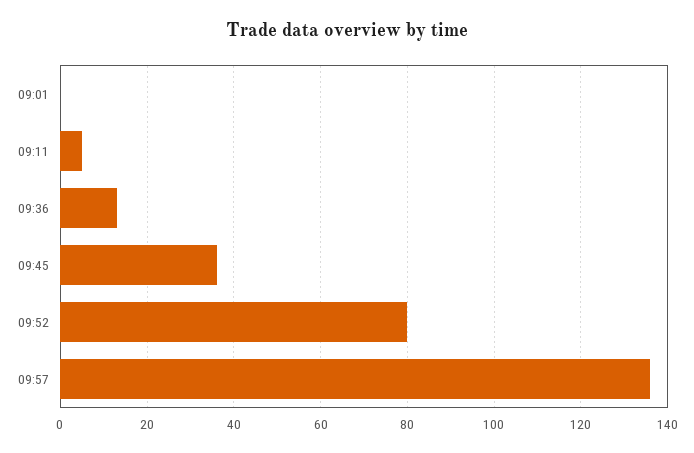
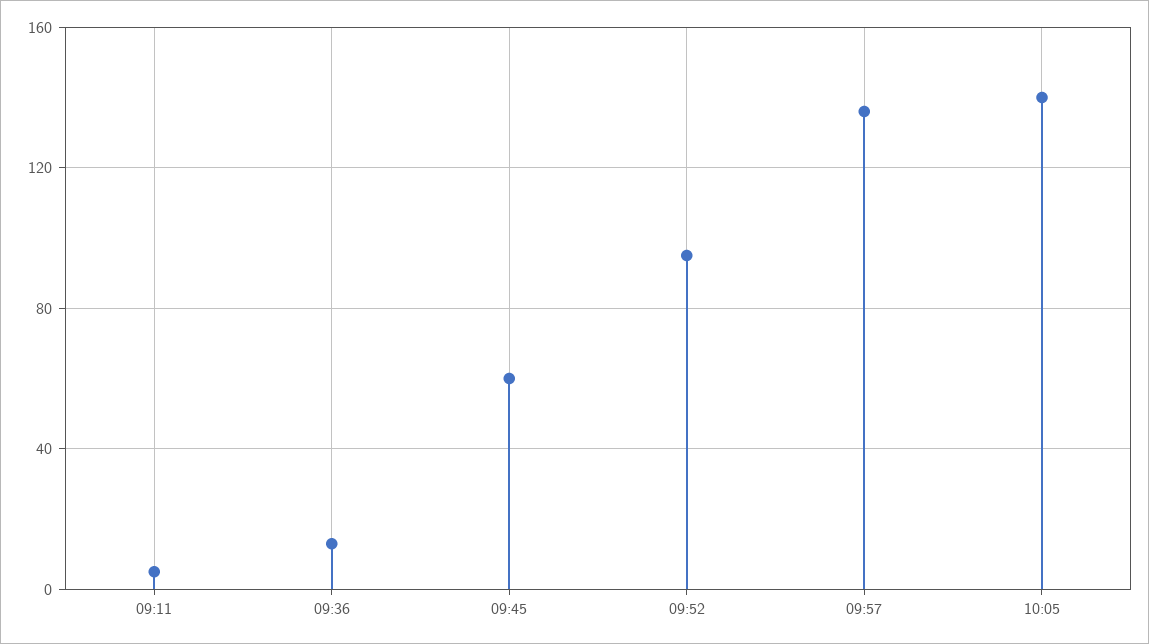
09:01: 0 -> none
09:45: 35 -> 60
09:52: 80 -> 95
10:05: none -> 140

